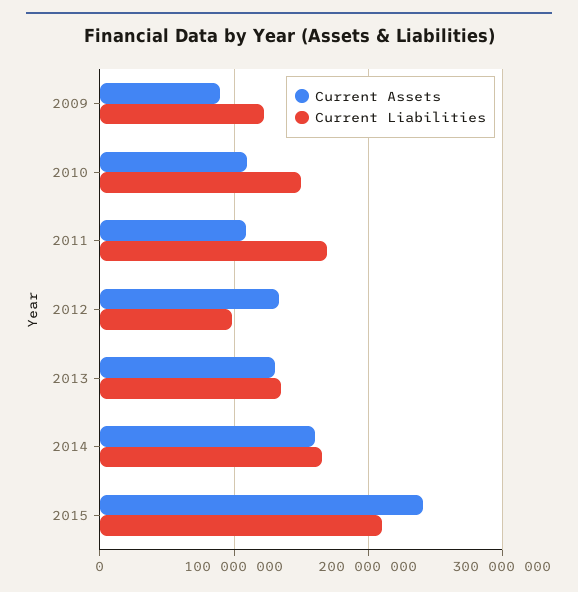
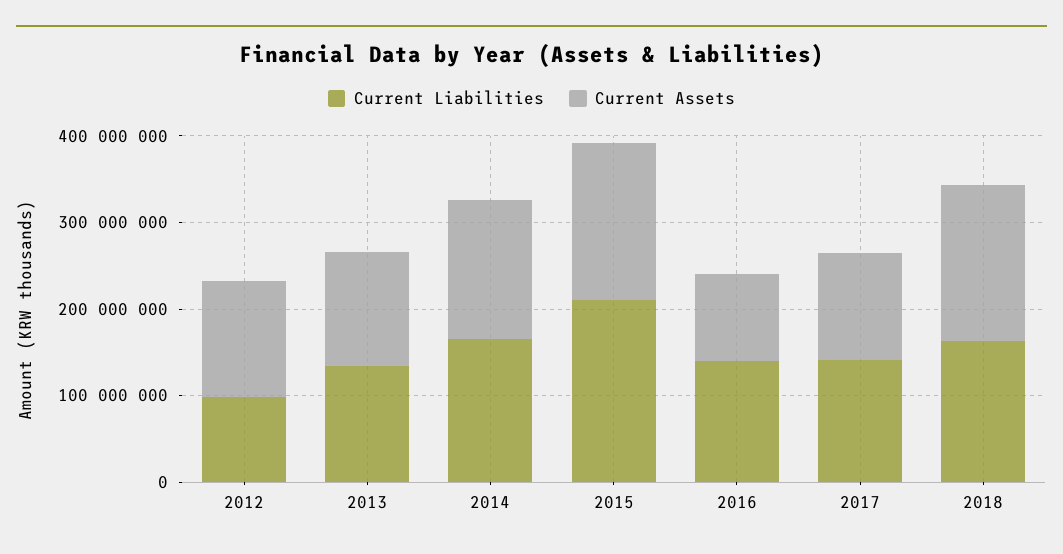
Current Assets, 2009: 90000000 -> none
Current Liabilities, 2009: 120000000 -> none
Current Assets, 2010: 110000000 -> none
Current Liabilities, 2010: 150000000 -> none
Current Assets, 2011: 110000000 -> none
Current Liabilities, 2011: 170000000 -> none
Current Assets, 2015: 240000000 -> 180000000
Current Liabilities, 2016: none -> 140000000
Current Assets, 2016: none -> 100000000
Current Liabilities, 2017: none -> 140000000
Current Assets, 2017: none -> 120000000
Current Liabilities, 2018: none -> 160000000
Current Assets, 2018: none -> 180000000

